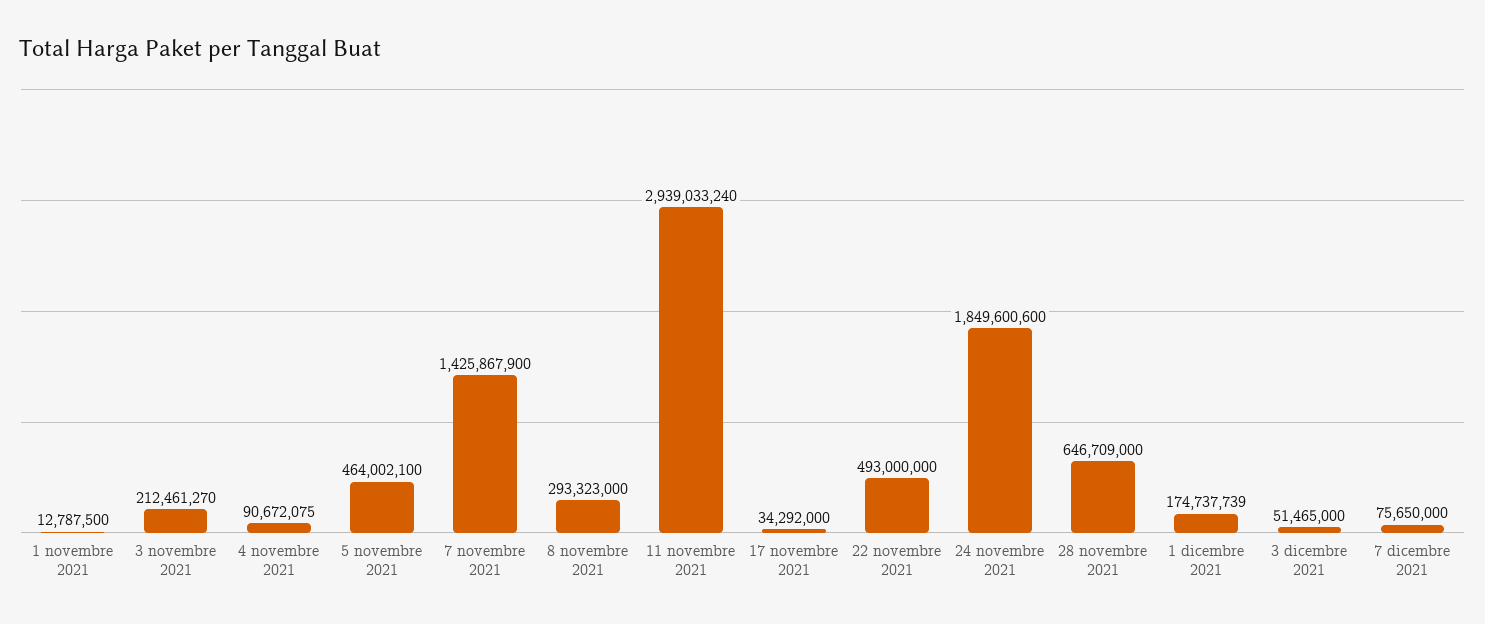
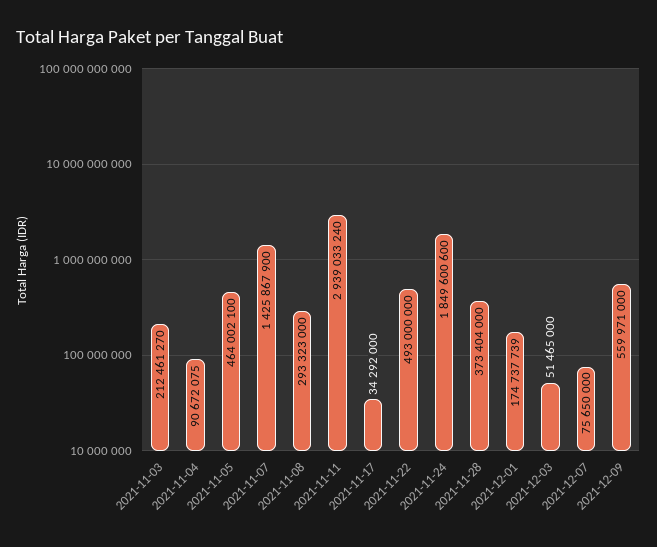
1 novembre 2021: 12787500 -> none
28 novembre 2021: 646709000 -> 373404000
2021-12-09: none -> 559971000

